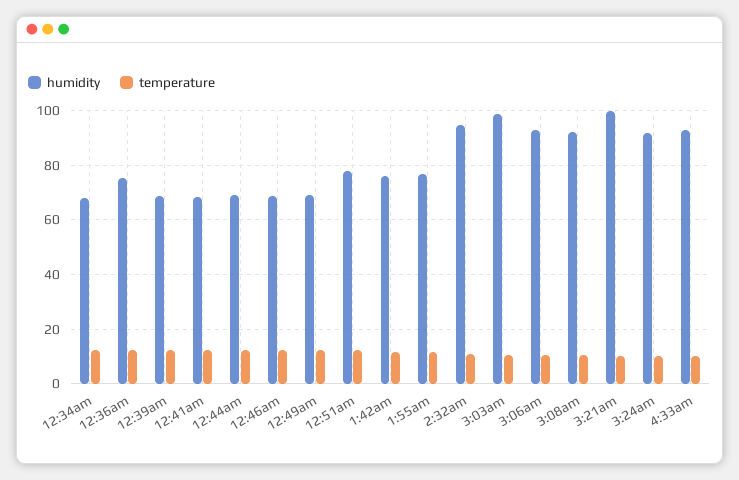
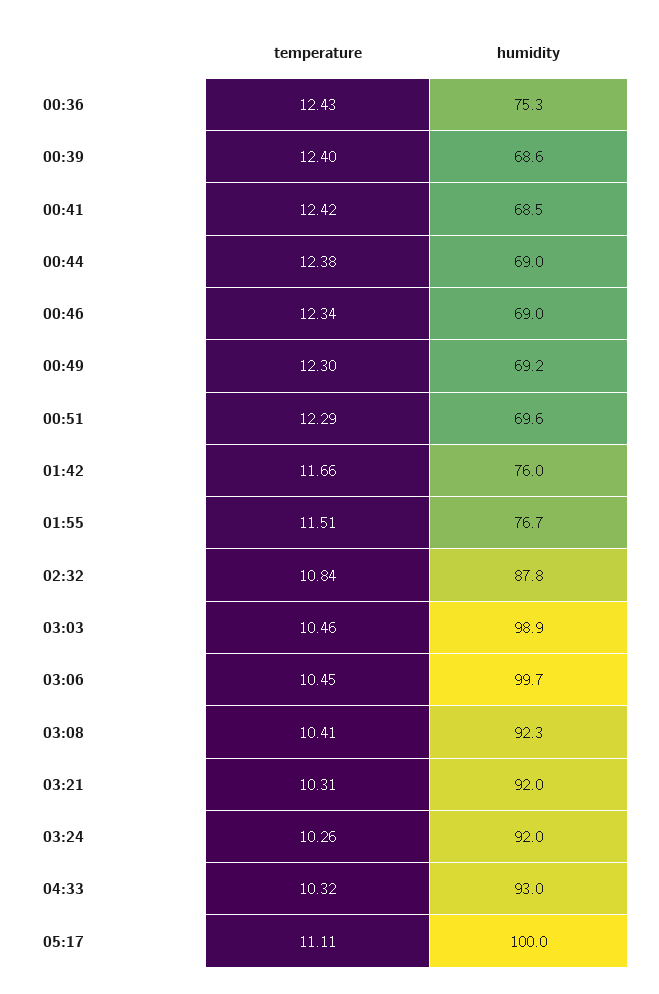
humidity, 12:34am: 67.5 -> none
temperature, 12:34am: 12.5 -> none
humidity, 12:51am: 77.5 -> 69.6
humidity, 2:32am: 95 -> 87.8
humidity, 3:06am: 92.5 -> 99.7
humidity, 3:21am: 100 -> 92
temperature, 05:17: none -> 11.11
humidity, 05:17: none -> 100

